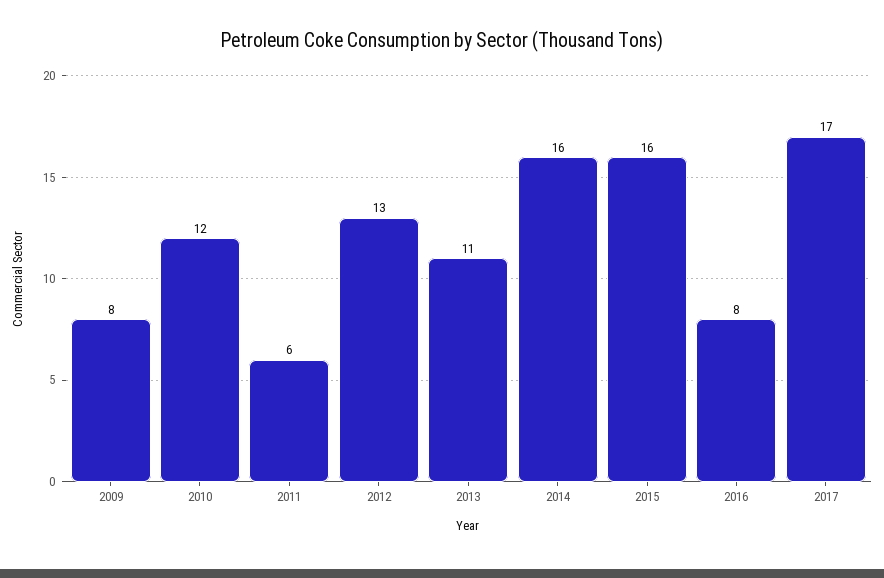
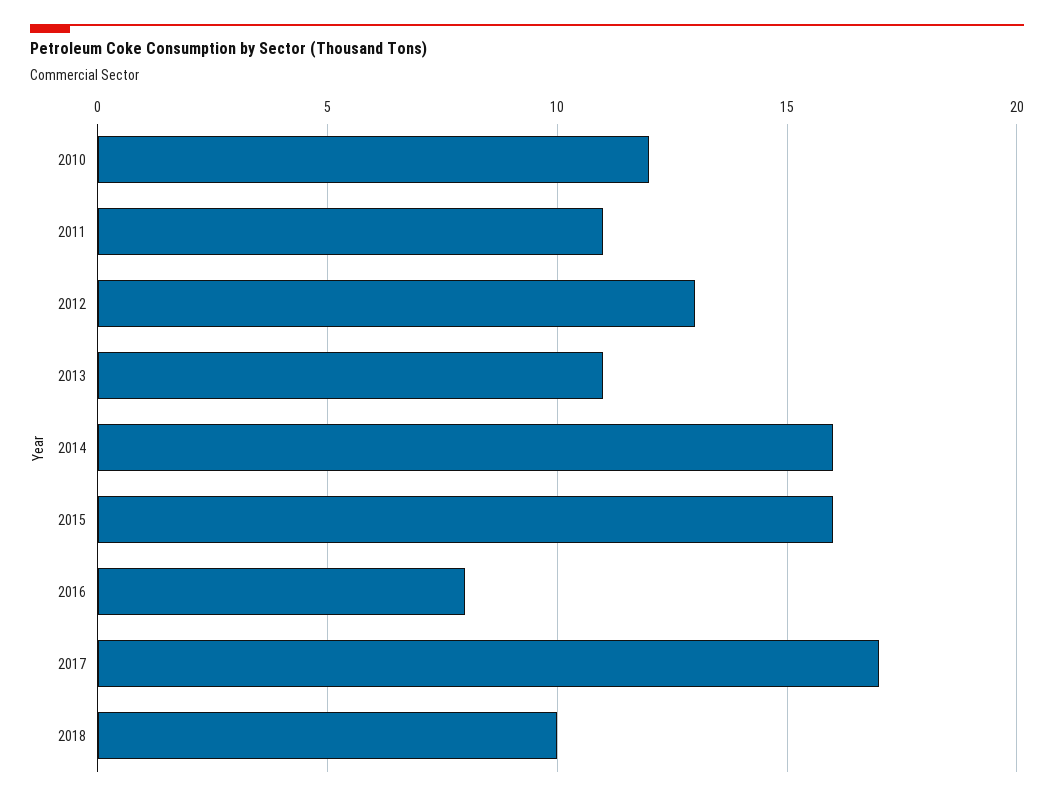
2009: 8 -> none
2011: 6 -> 11
2018: none -> 10

